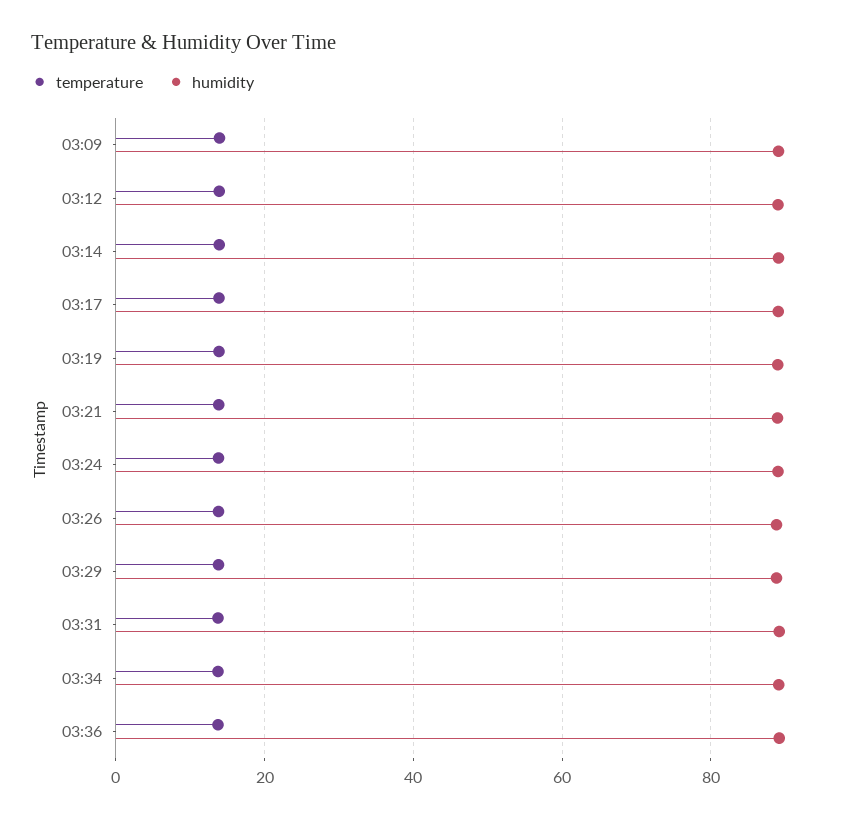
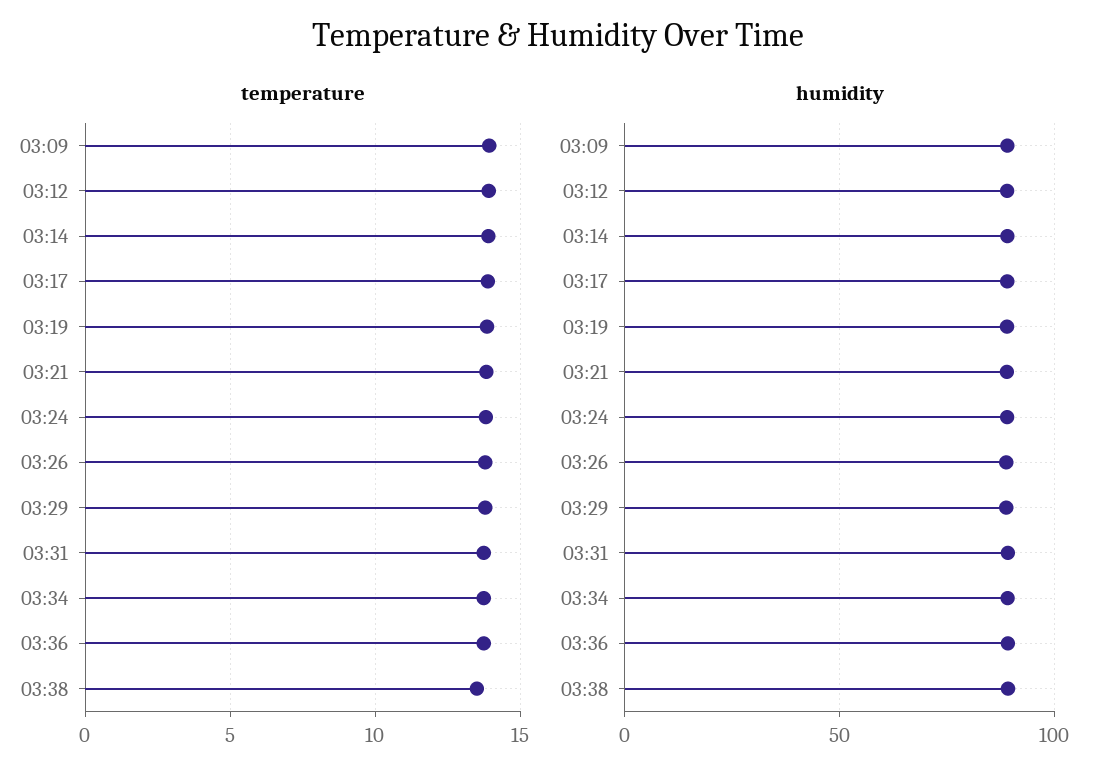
temperature, 03:38: none -> 13.5
humidity, 03:38: none -> 90

